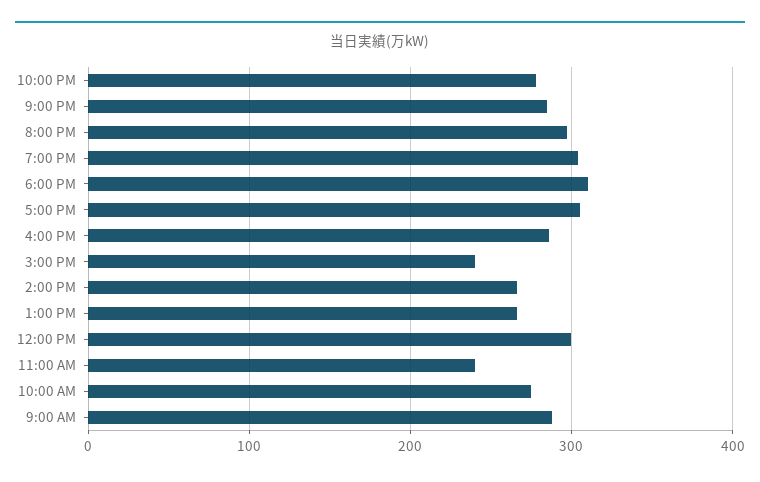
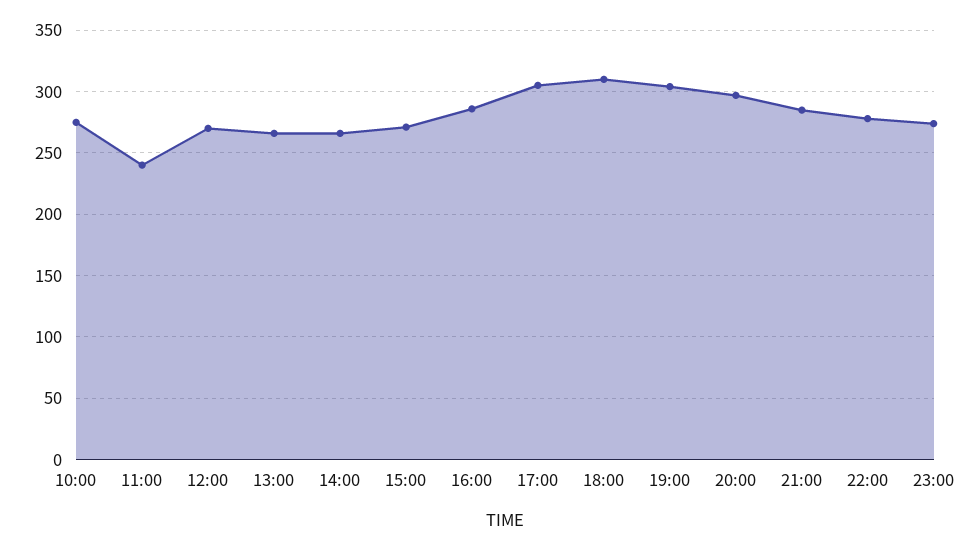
3:00 PM: 240 -> 270
12:00 PM: 300 -> 270
9:00 AM: 290 -> none
23:00: none -> 275

